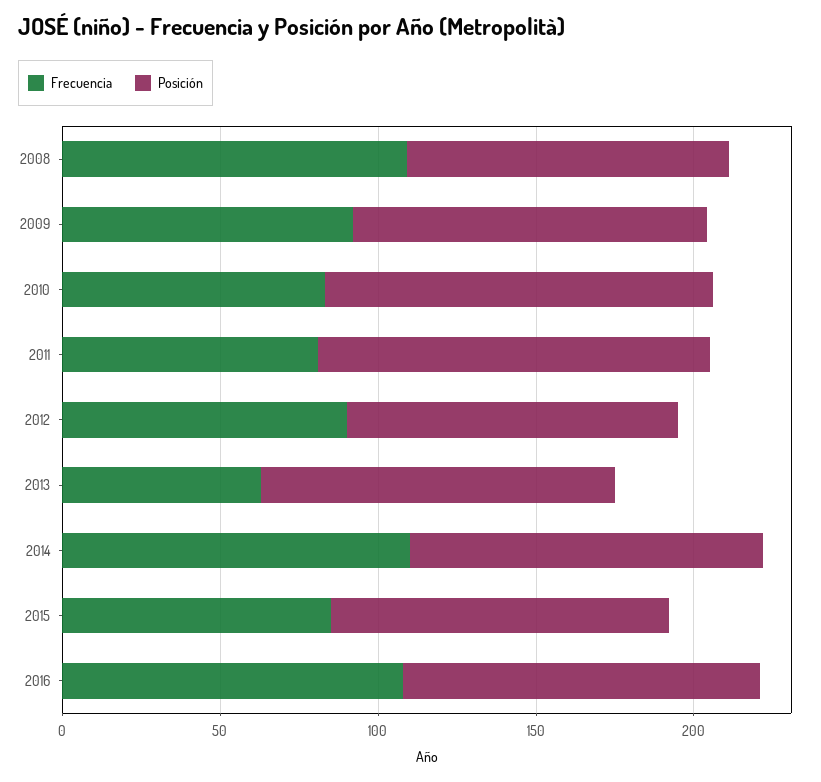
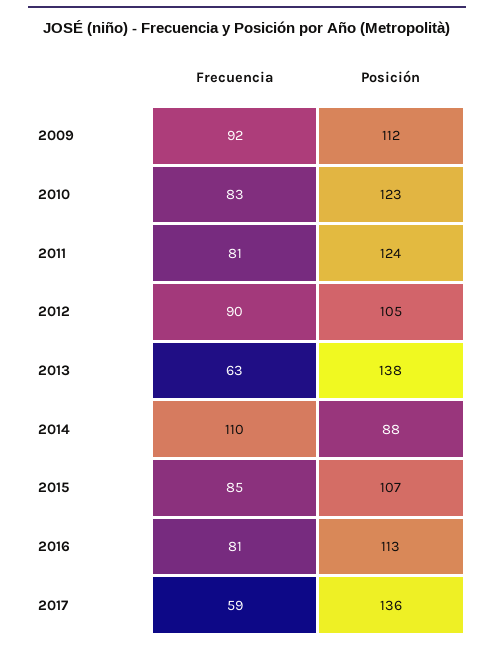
Frecuencia, 2008: 110 -> none
Posición, 2008: 100 -> none
Posición, 2013: 110 -> 138
Posición, 2014: 110 -> 88
Frecuencia, 2016: 110 -> 81
Frecuencia, 2017: none -> 59
Posición, 2017: none -> 136

